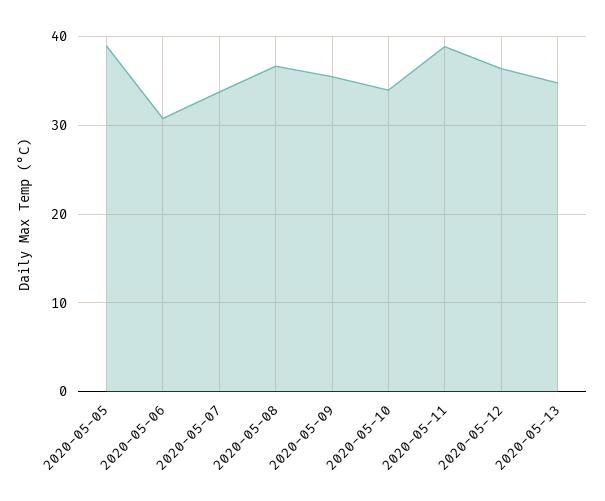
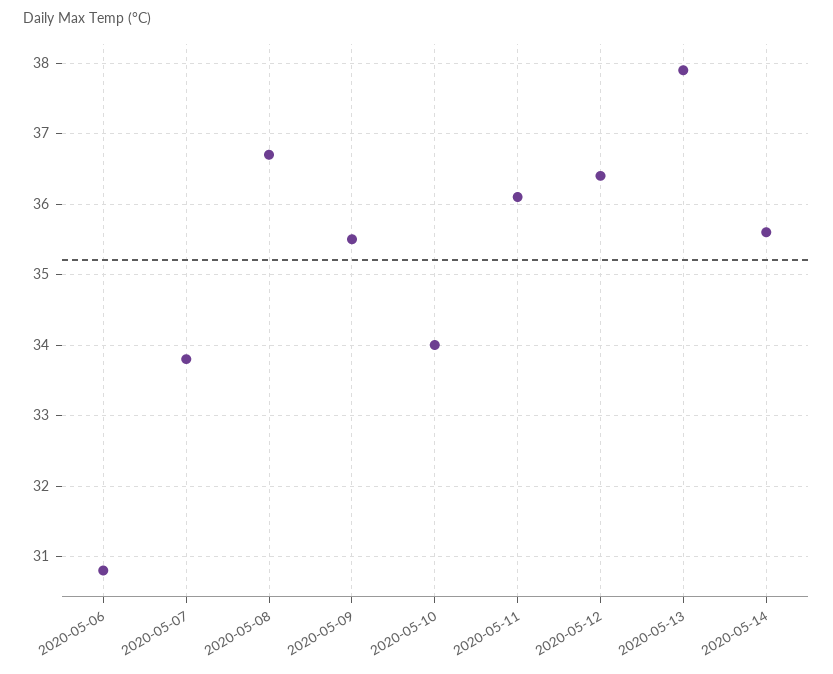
2020-05-05: 39 -> none
2020-05-11: 39 -> 36.1
2020-05-13: 35 -> 37.9
2020-05-14: none -> 35.6

